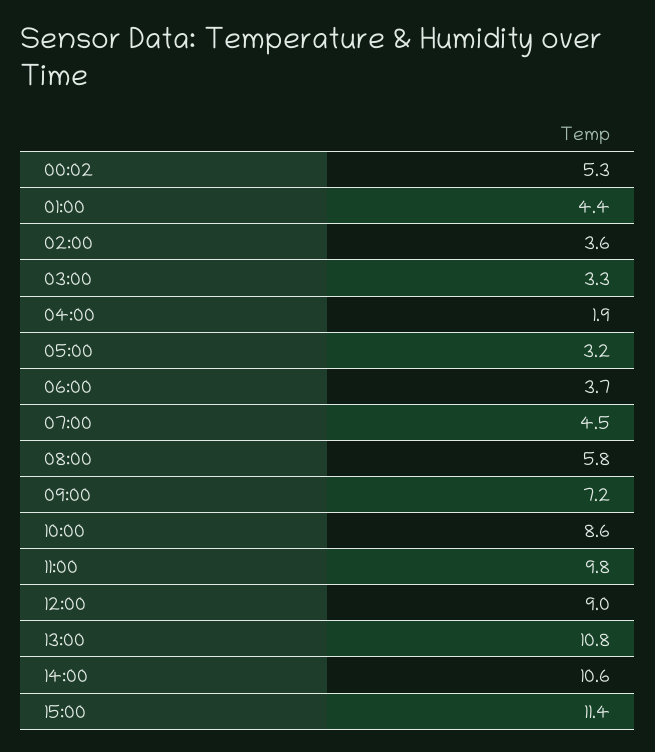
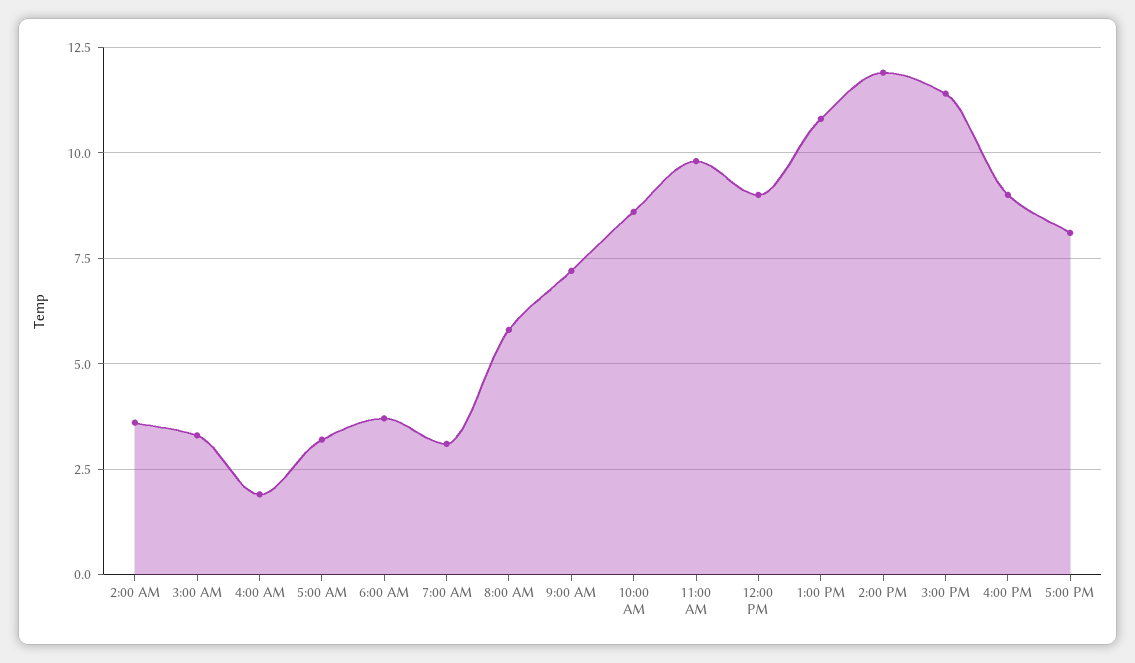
00:02: 5.3 -> none
01:00: 4.4 -> none
07:00: 4.5 -> 3
14:00: 10.6 -> 12
4:00 PM: none -> 9
5:00 PM: none -> 8

